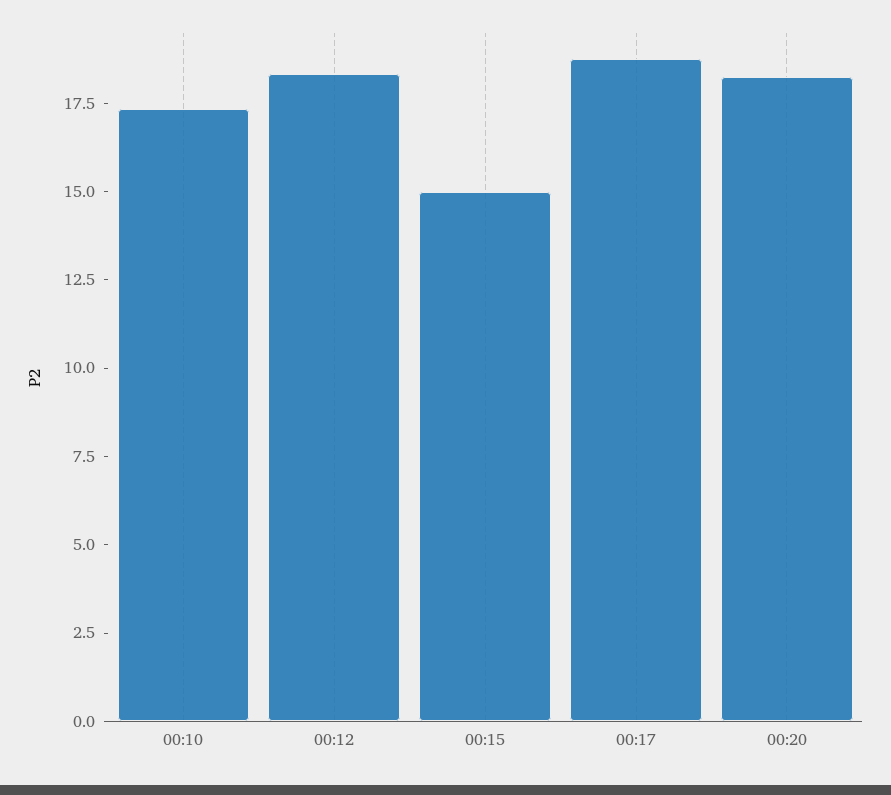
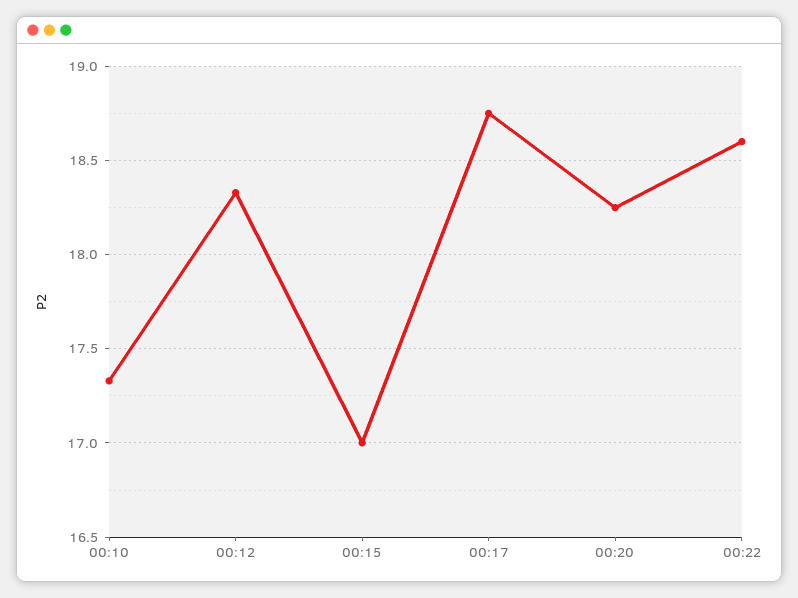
00:15: 15 -> 17
00:22: none -> 18.6

